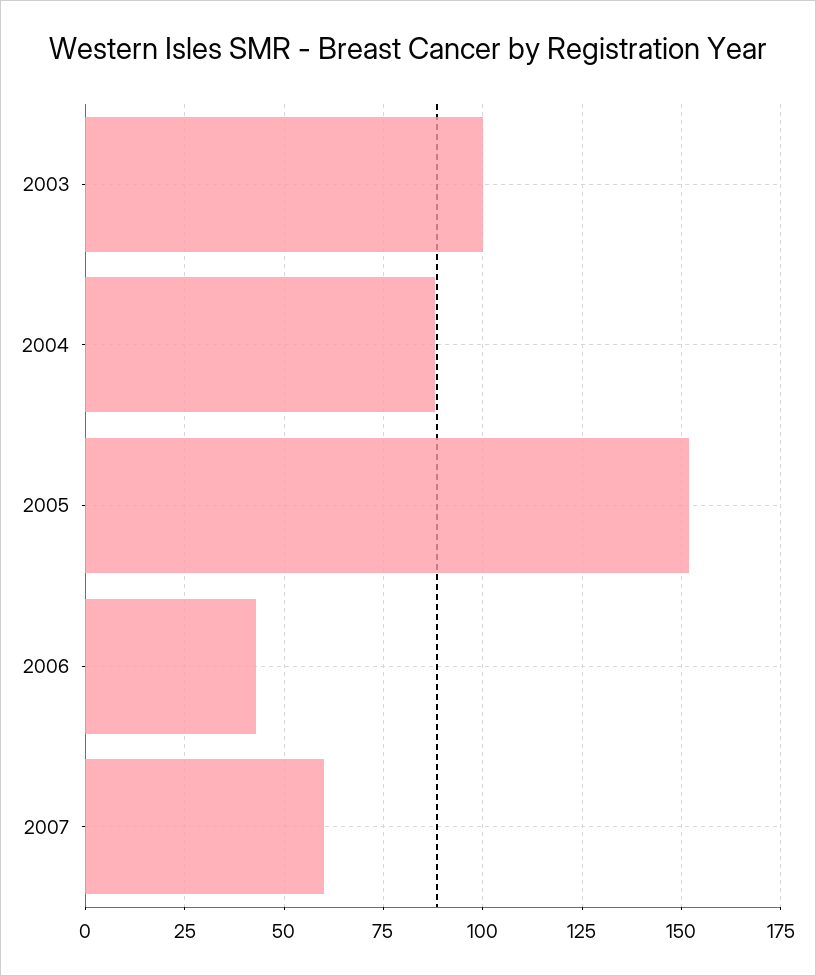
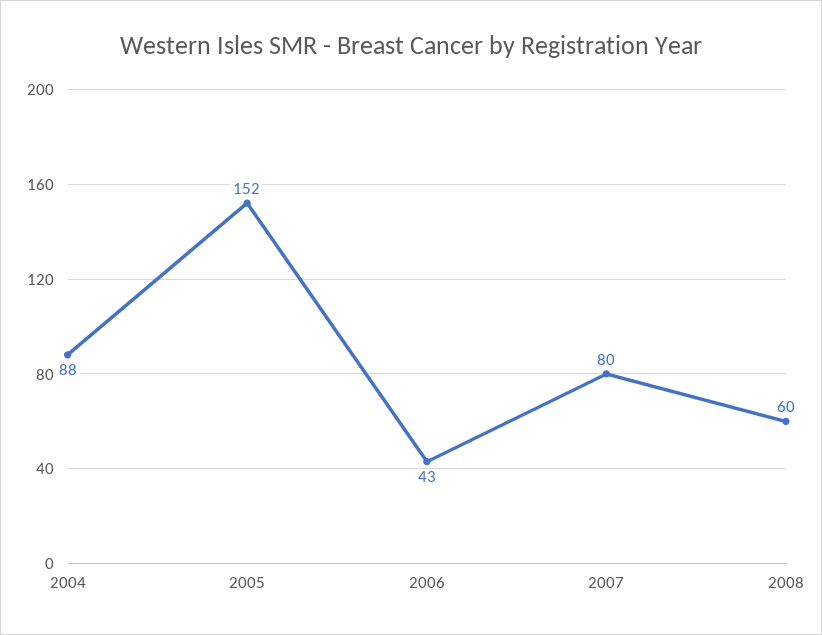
2003: 100 -> none
2007: 60 -> 80
2008: none -> 60

